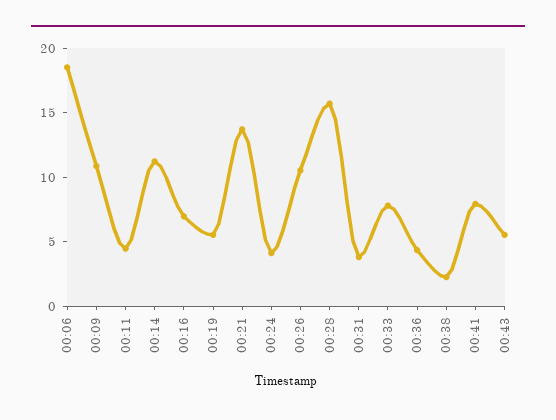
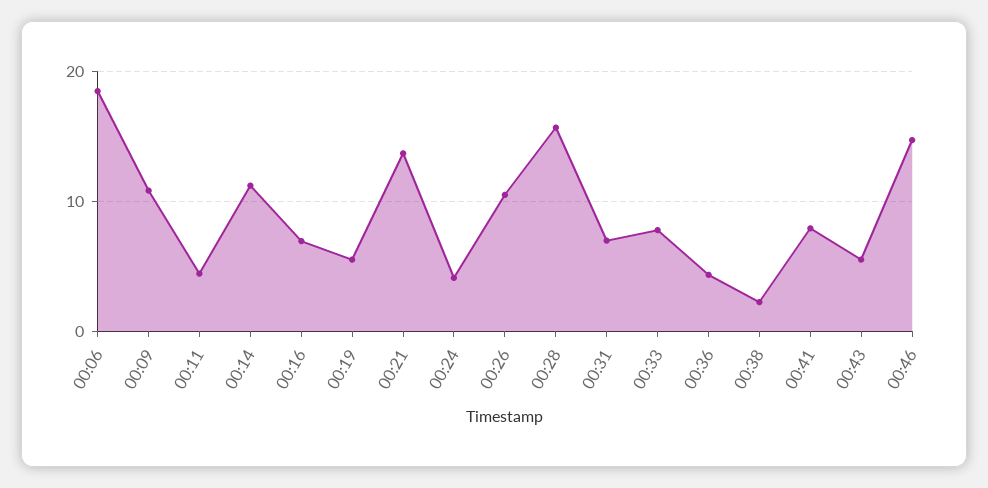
00:31: 4 -> 7
00:46: none -> 15

